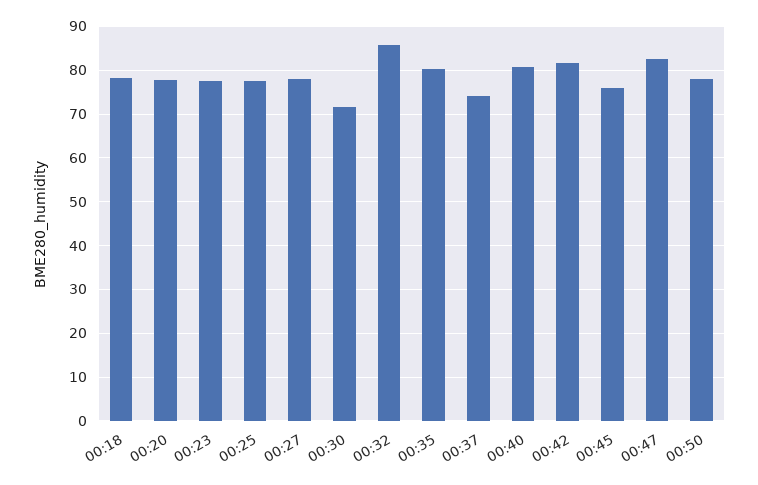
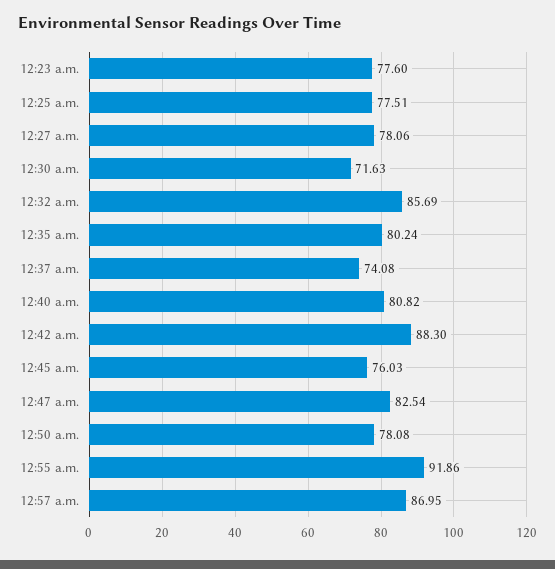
00:18: 78 -> none
00:20: 78 -> none
00:42: 82 -> 88.3
12:55 a.m.: none -> 91.86
12:57 a.m.: none -> 86.95

